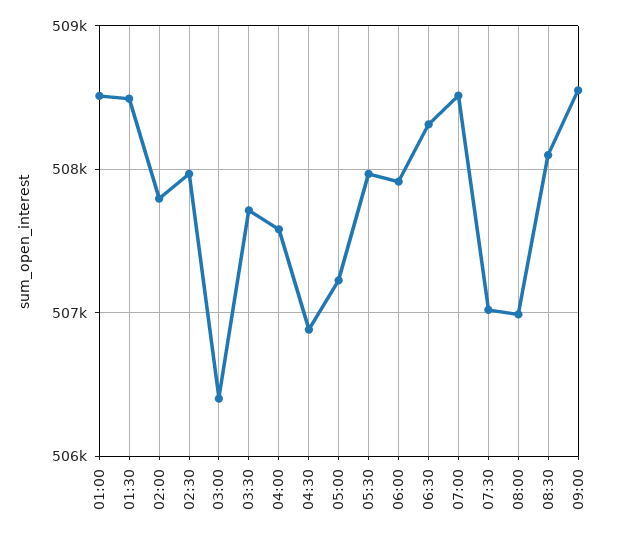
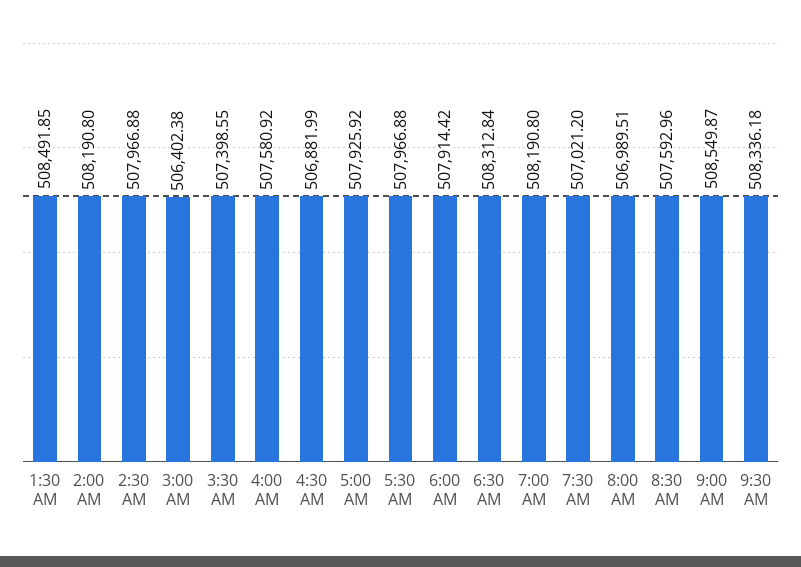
01:00: 508500 -> none
02:00: 507800 -> 508190.8
03:30: 507700 -> 507398.55
05:00: 507200 -> 507925.92
07:00: 508500 -> 508190.8
08:30: 508100 -> 507592.96
9:30 AM: none -> 508336.18

